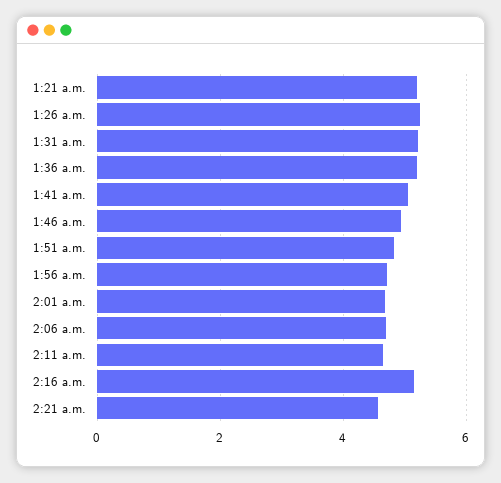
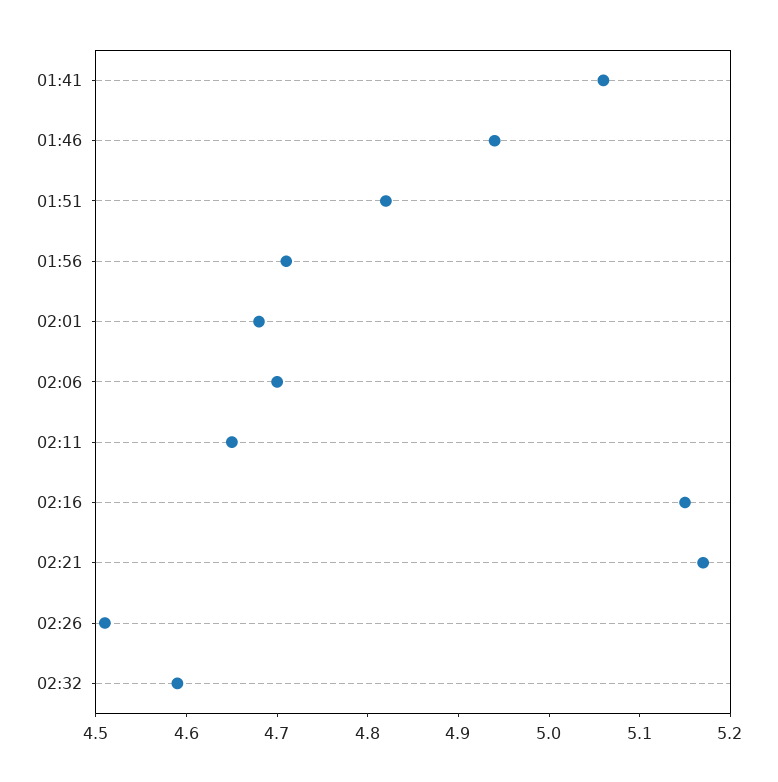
1:21 a.m.: 5.2 -> none
1:26 a.m.: 5.2 -> none
1:31 a.m.: 5.2 -> none
1:36 a.m.: 5.2 -> none
2:21 a.m.: 4.6 -> 5.17
02:26: none -> 4.51
02:32: none -> 4.59

